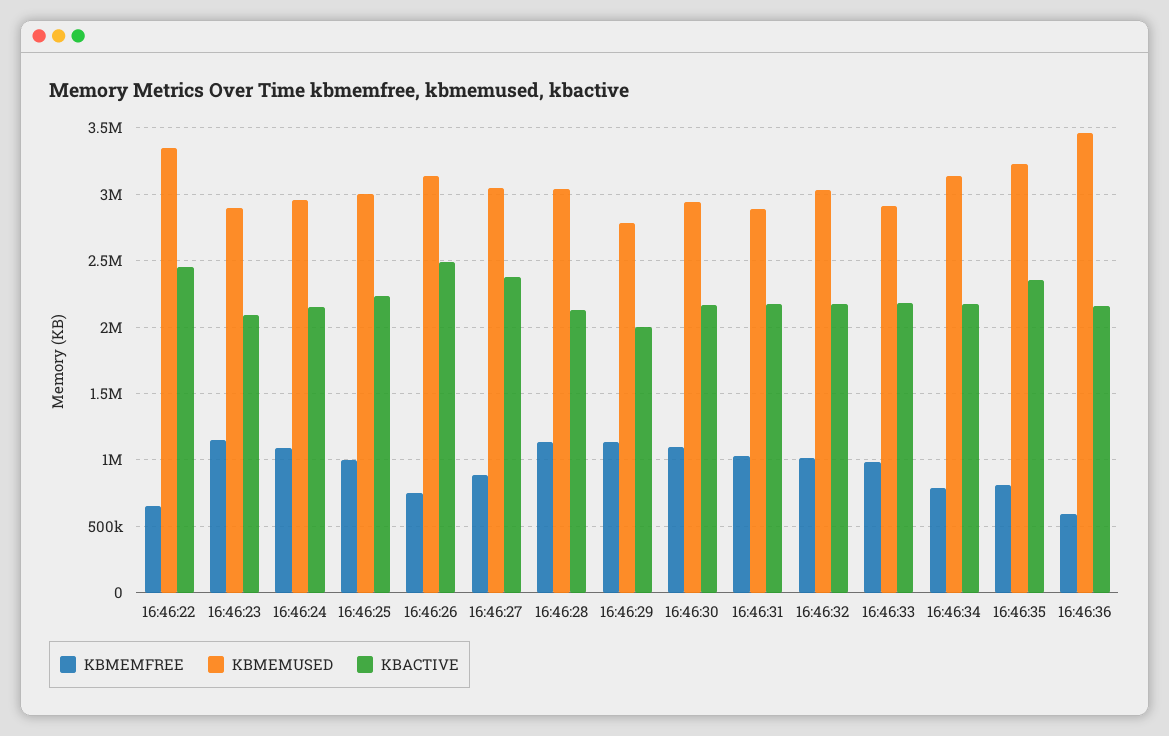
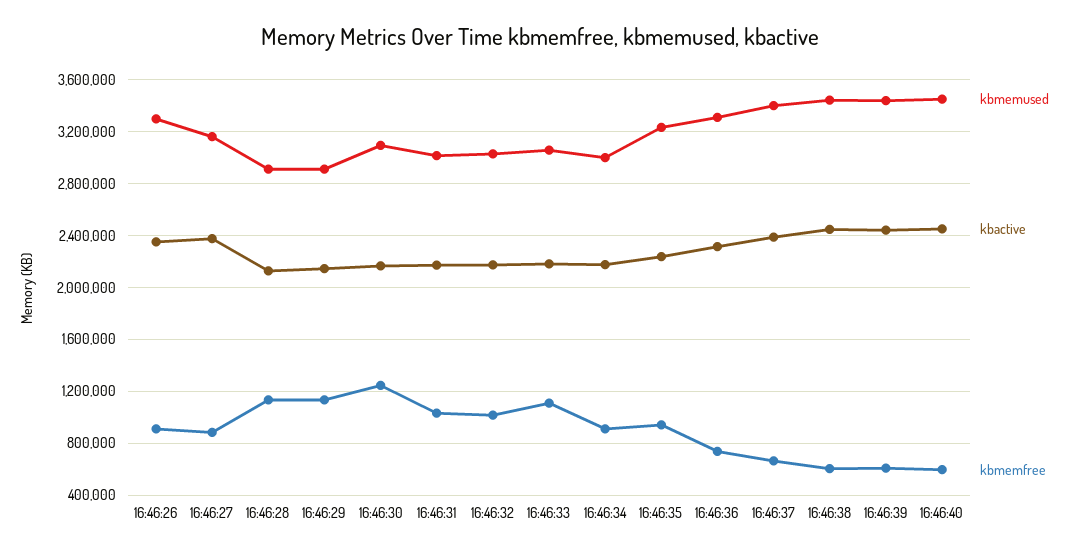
KBMEMFREE, 16:46:22: 650000 -> none
KBMEMUSED, 16:46:22: 3350000 -> none
KBACTIVE, 16:46:22: 2450000 -> none
KBMEMFREE, 16:46:23: 1150000 -> none
KBMEMUSED, 16:46:23: 2900000 -> none
KBACTIVE, 16:46:23: 2100000 -> none
KBMEMFREE, 16:46:24: 1100000 -> none
KBMEMUSED, 16:46:24: 2950000 -> none
KBACTIVE, 16:46:24: 2150000 -> none
KBMEMFREE, 16:46:25: 1000000 -> none
KBMEMUSED, 16:46:25: 3000000 -> none
KBACTIVE, 16:46:25: 2250000 -> none
KBMEMFREE, 16:46:26: 750000 -> 900000
KBMEMUSED, 16:46:26: 3150000 -> 3300000
KBACTIVE, 16:46:26: 2500000 -> 2350000
KBMEMUSED, 16:46:27: 3050000 -> 3150000
KBMEMUSED, 16:46:28: 3050000 -> 2900000
KBMEMUSED, 16:46:29: 2800000 -> 2900000
KBACTIVE, 16:46:29: 2000000 -> 2150000
KBMEMFREE, 16:46:30: 1100000 -> 1250000
KBMEMUSED, 16:46:30: 2950000 -> 3100000
KBMEMUSED, 16:46:31: 2900000 -> 3000000
KBMEMFREE, 16:46:33: 1000000 -> 1100000
KBMEMUSED, 16:46:33: 2900000 -> 3050000
KBMEMFREE, 16:46:34: 800000 -> 900000
KBMEMUSED, 16:46:34: 3150000 -> 3000000
KBMEMFREE, 16:46:35: 800000 -> 950000
KBACTIVE, 16:46:35: 2350000 -> 2250000
KBMEMFREE, 16:46:36: 600000 -> 750000
KBMEMUSED, 16:46:36: 3450000 -> 3300000
KBACTIVE, 16:46:36: 2150000 -> 2300000
KBMEMUSED, 16:46:37: none -> 3400000
KBACTIVE, 16:46:37: none -> 2400000
KBMEMFREE, 16:46:37: none -> 650000
KBMEMUSED, 16:46:38: none -> 3450000
KBACTIVE, 16:46:38: none -> 2450000
KBMEMFREE, 16:46:38: none -> 600000
KBMEMUSED, 16:46:39: none -> 3450000
KBACTIVE, 16:46:39: none -> 2450000
KBMEMFREE, 16:46:39: none -> 600000
KBMEMUSED, 16:46:40: none -> 3450000
KBACTIVE, 16:46:40: none -> 2450000
KBMEMFREE, 16:46:40: none -> 600000

